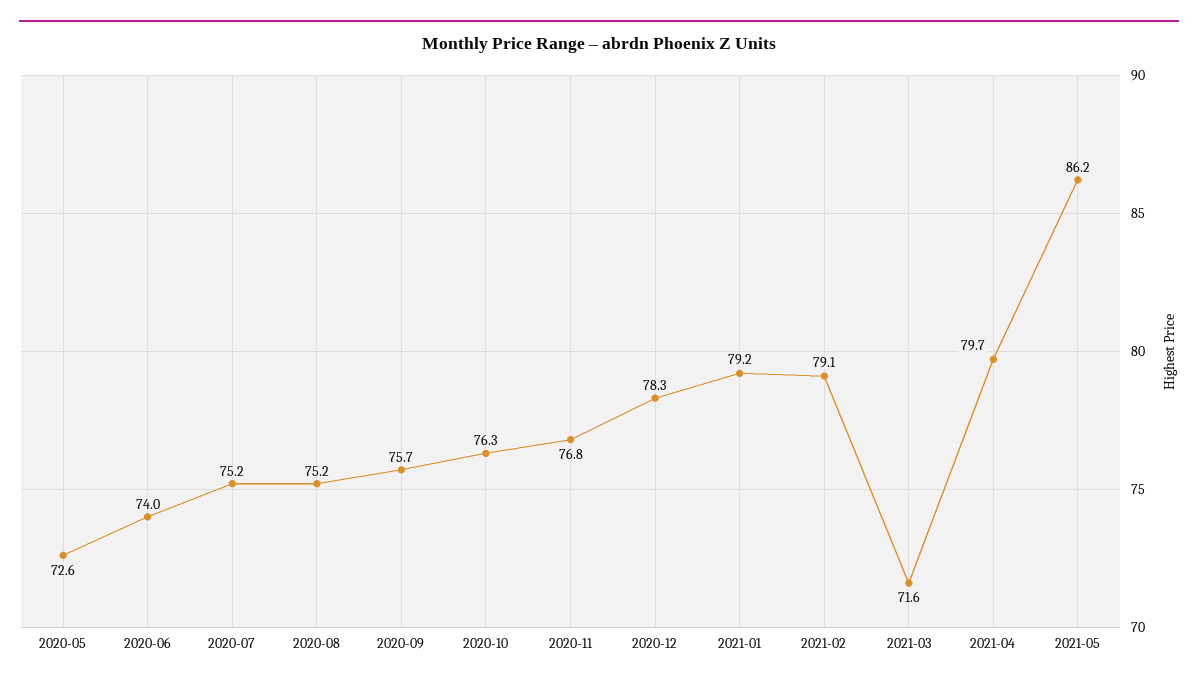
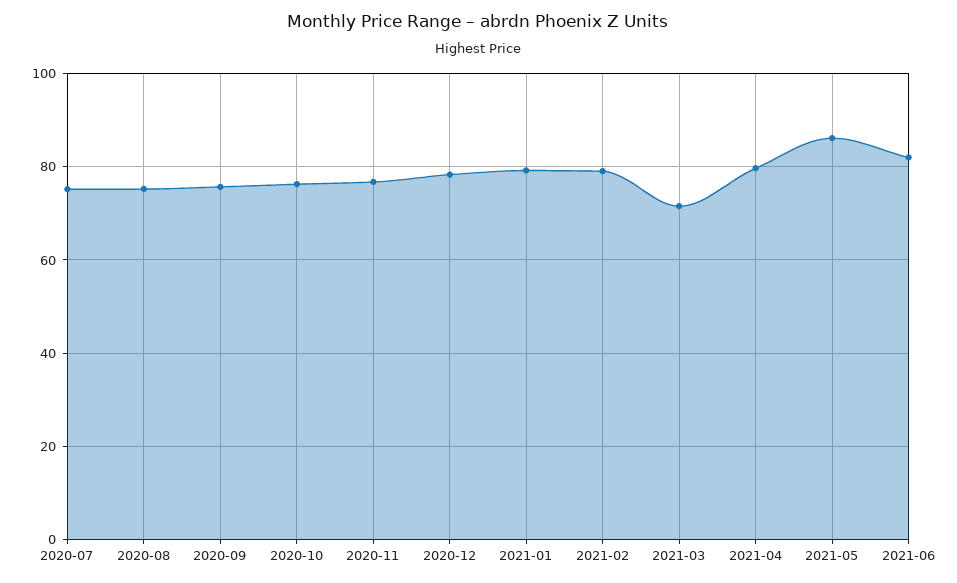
2020-05: 72.6 -> none
2020-06: 74 -> none
2021-06: none -> 82

